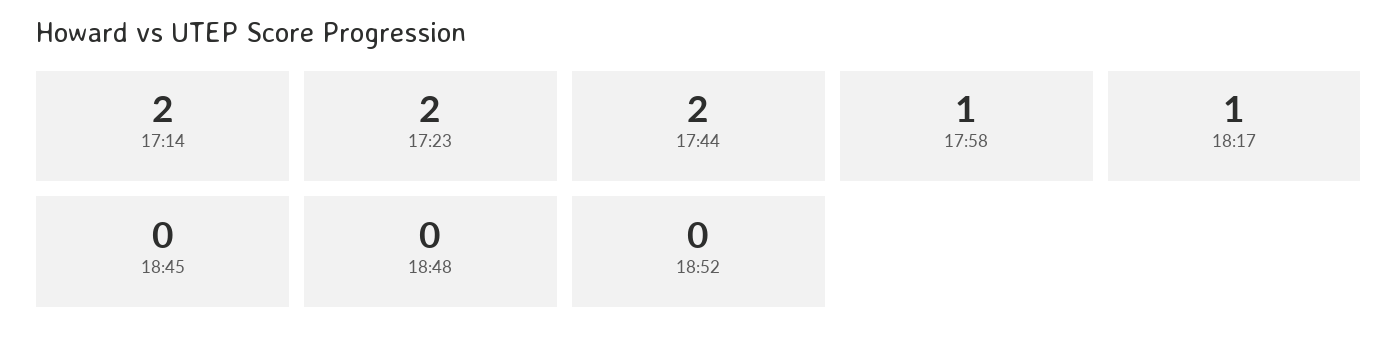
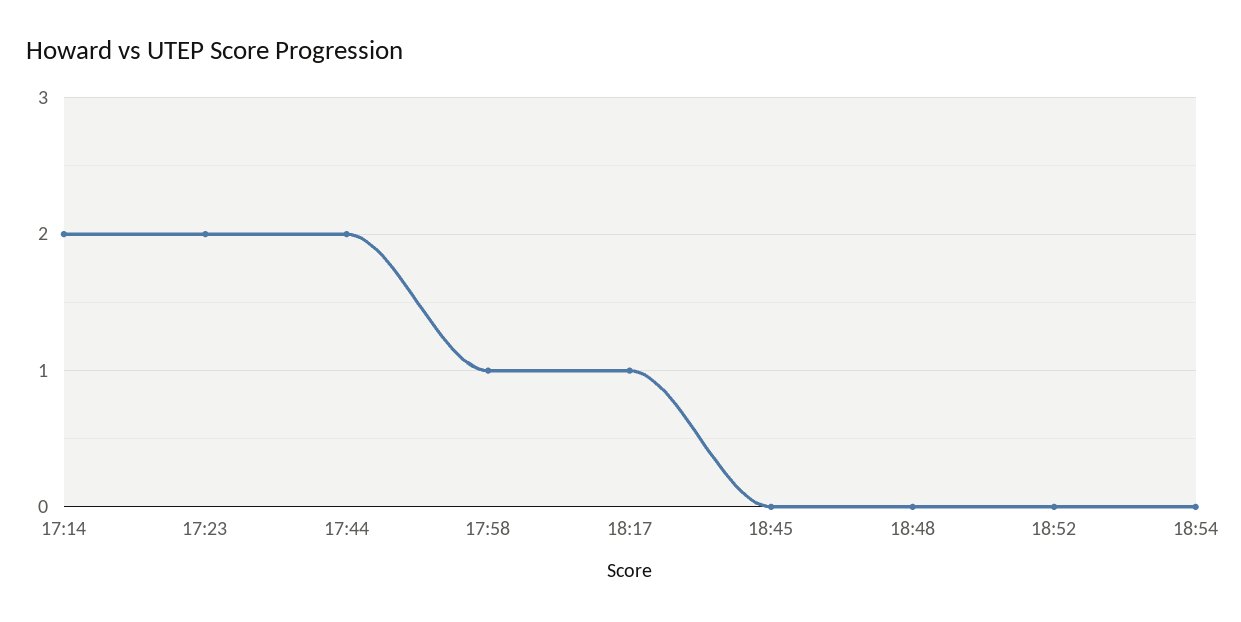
18:54: none -> 0

